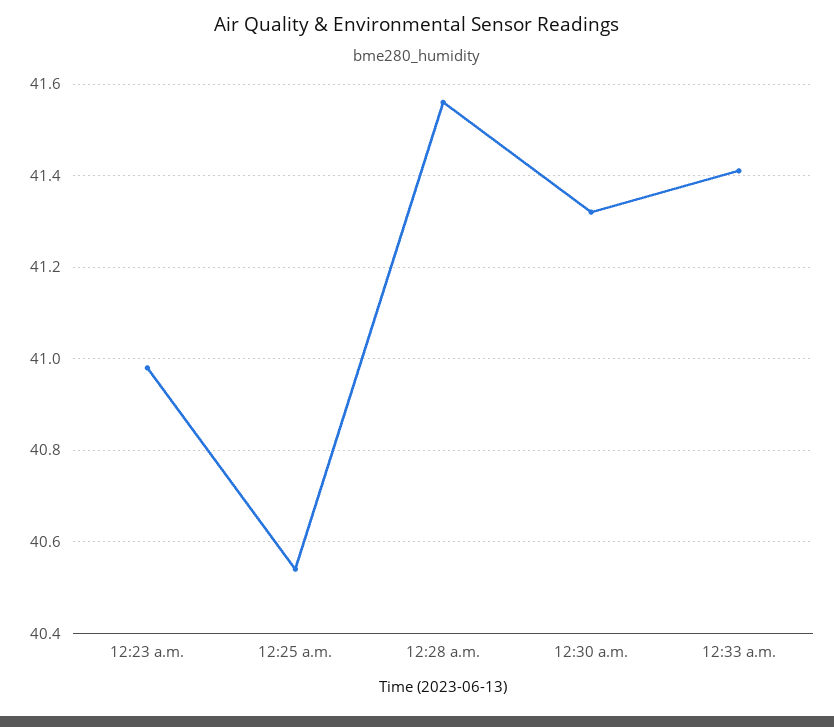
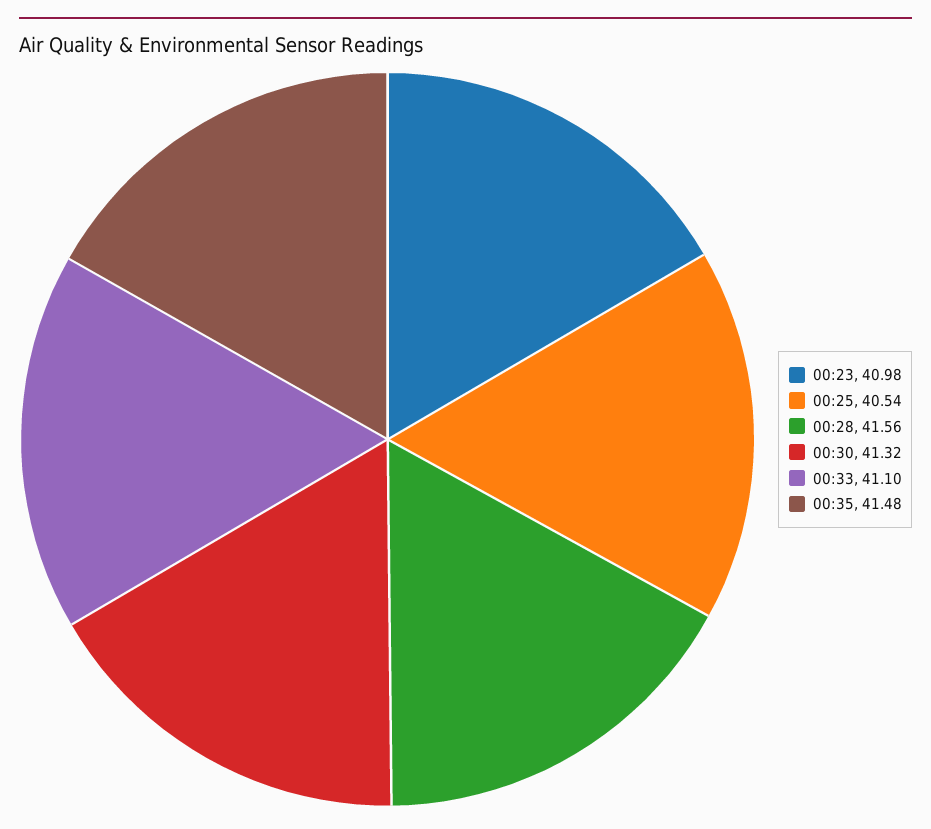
12:33 a.m.: 41.4 -> 41.1
00:35: none -> 41.48

